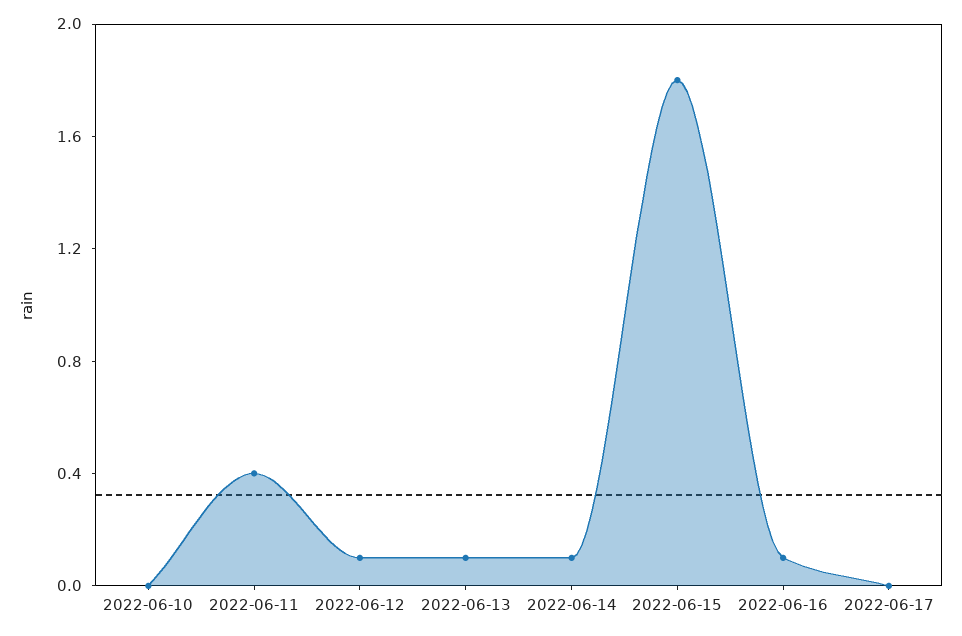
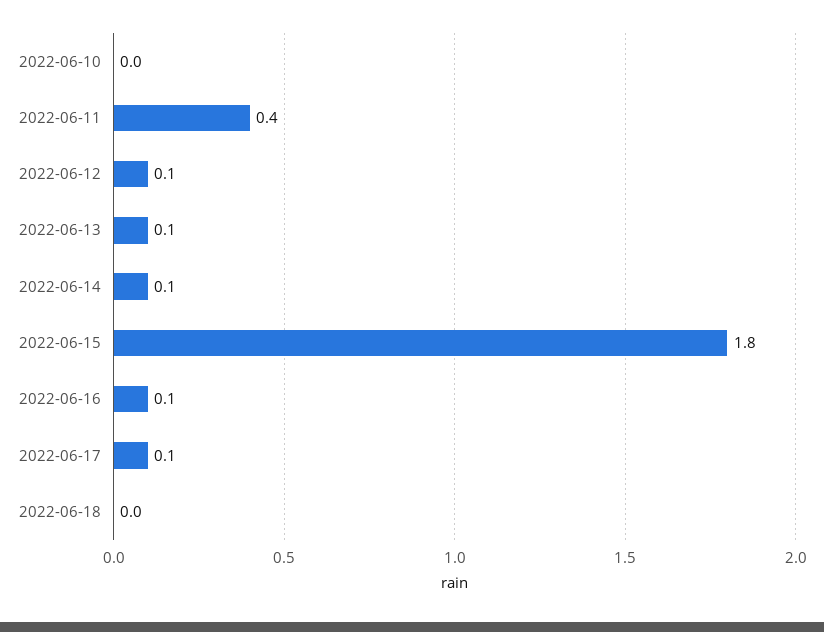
2022-06-17: 0 -> 0.1
2022-06-18: none -> 0

